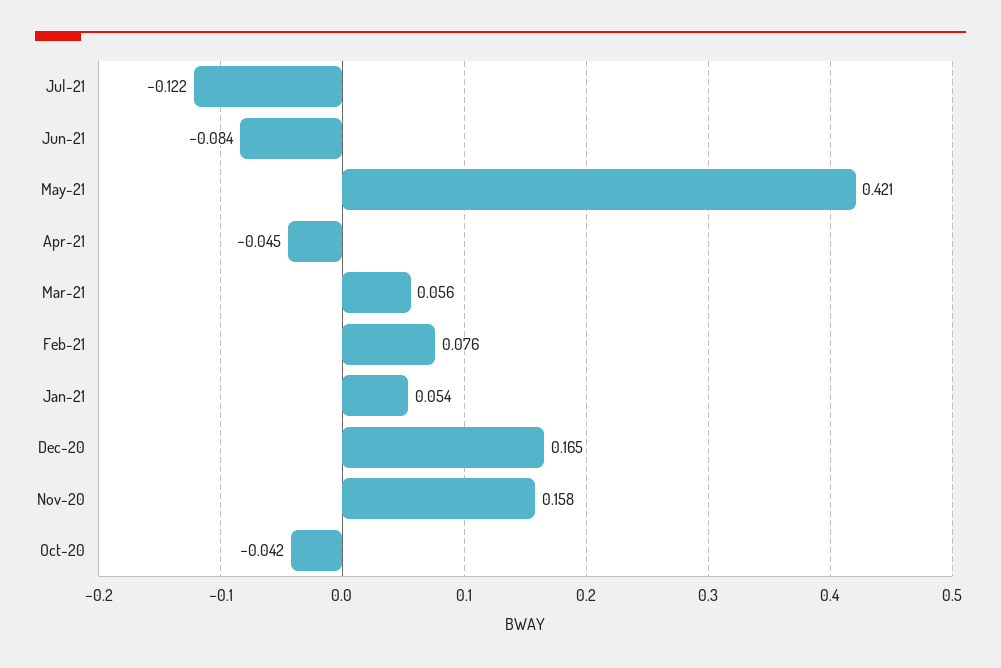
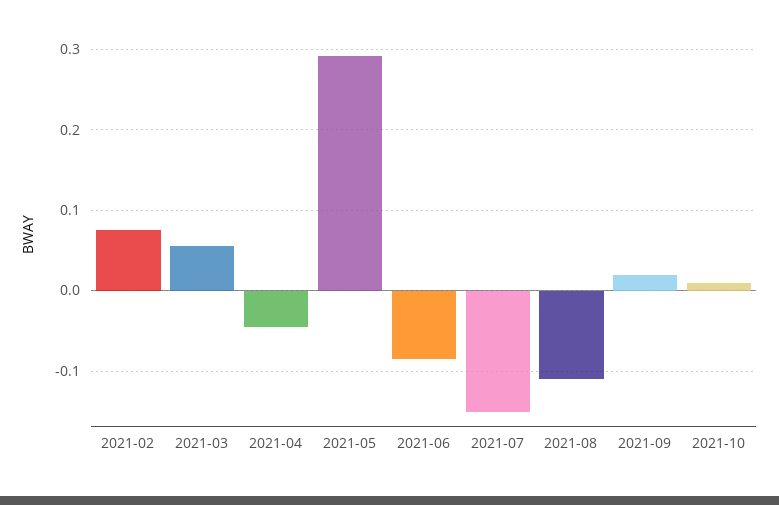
Jul-21: -0.122 -> -0.15
May-21: 0.421 -> 0.29
Jan-21: 0.054 -> none
Dec-20: 0.165 -> none
Nov-20: 0.158 -> none
Oct-20: -0.042 -> none
2021-08: none -> -0.11
2021-09: none -> 0.02
2021-10: none -> 0.01

